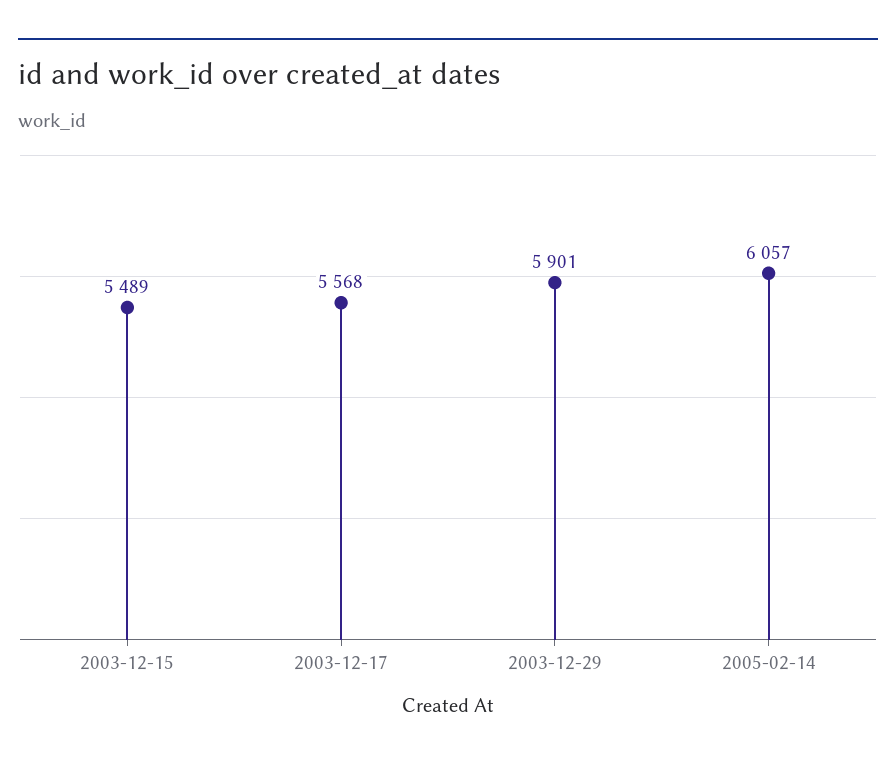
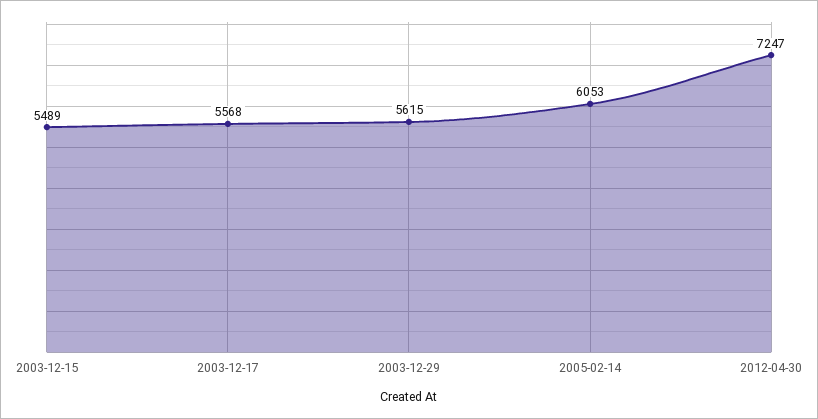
2003-12-29: 5901 -> 5615
2005-02-14: 6057 -> 6053
2012-04-30: none -> 7247

